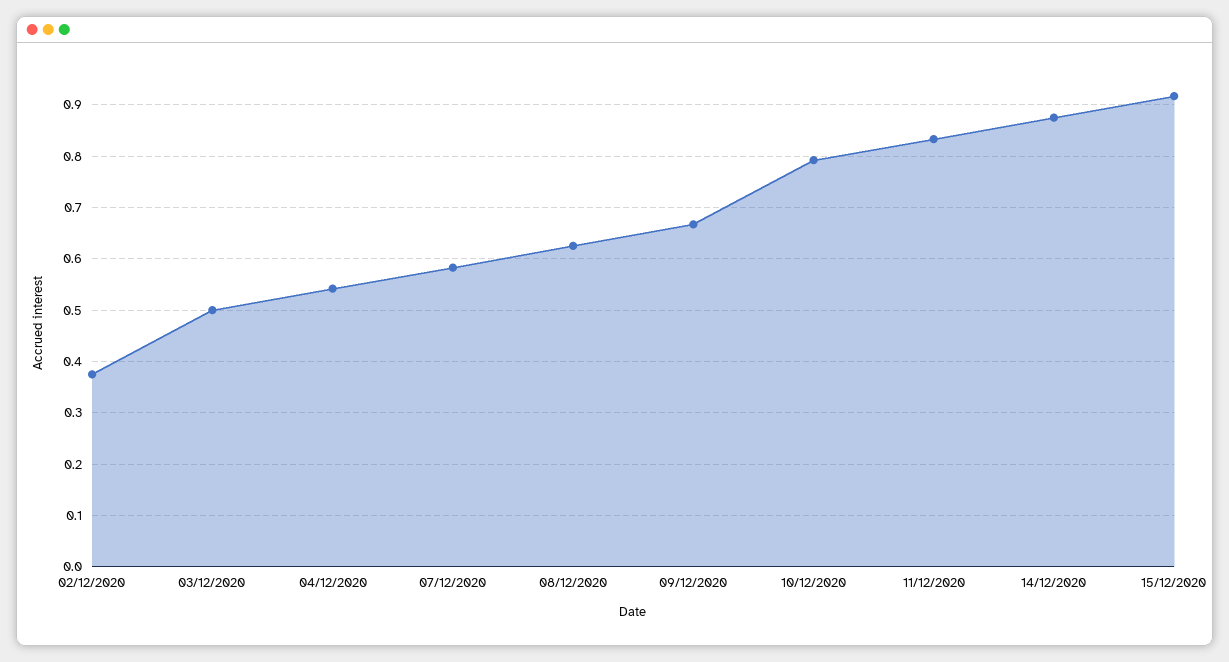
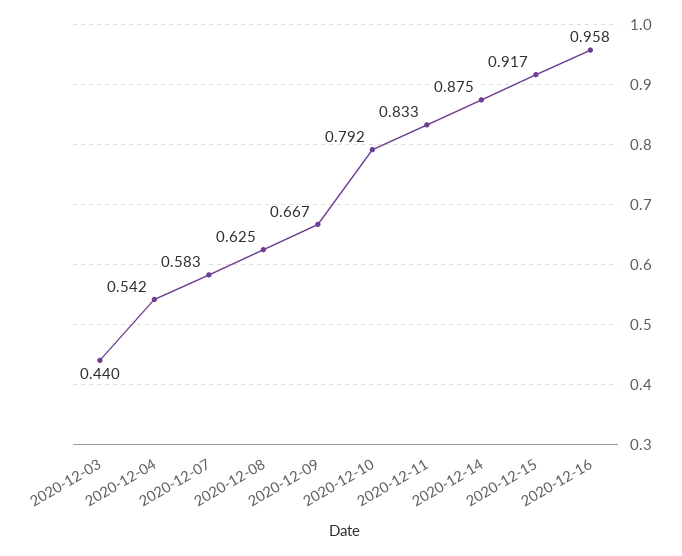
02/12/2020: 0.38 -> none
03/12/2020: 0.5 -> 0.44
2020-12-16: none -> 0.958

